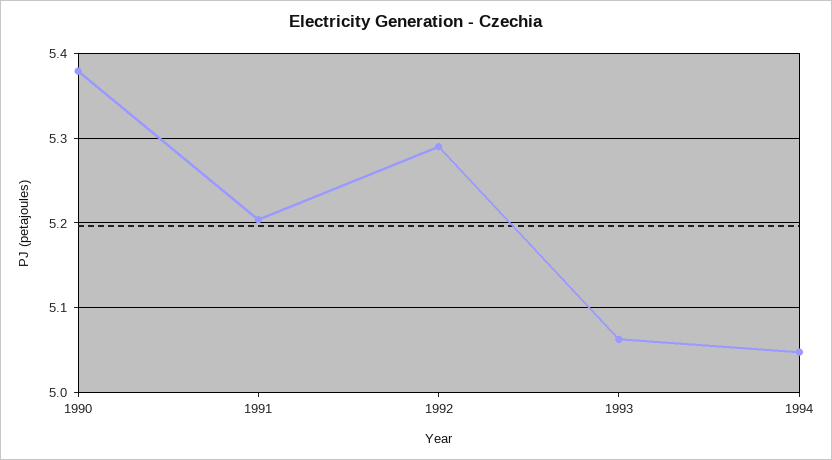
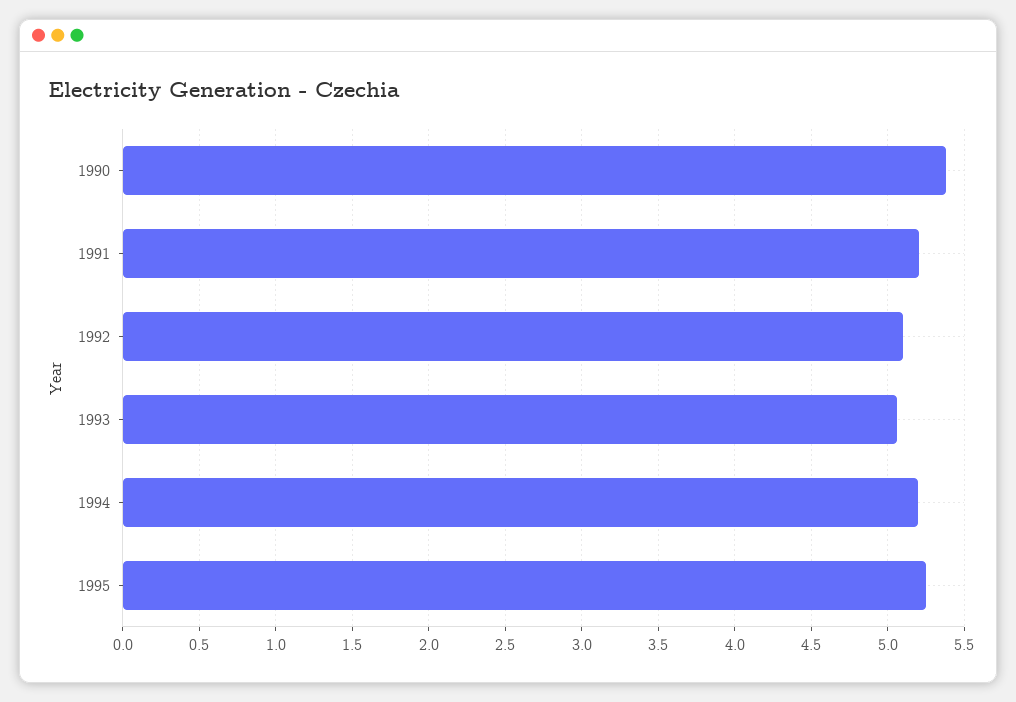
1992: 5.29 -> 5.1
1994: 5.05 -> 5.2
1995: none -> 5.25

